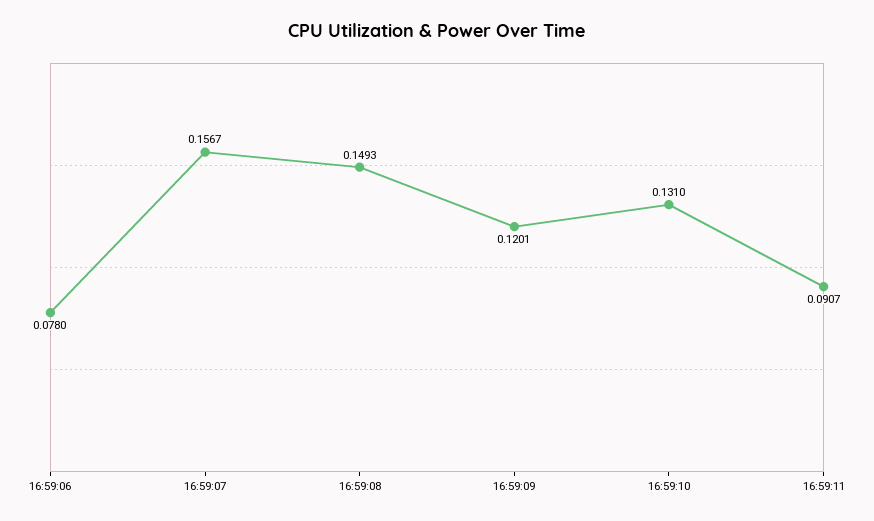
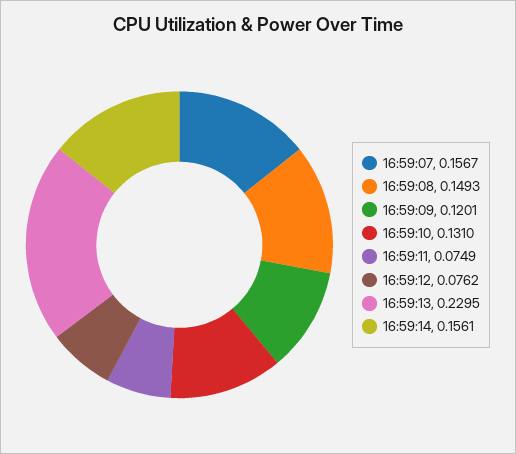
16:59:06: 0.078 -> none
16:59:11: 0.0907 -> 0.0749
16:59:12: none -> 0.0762
16:59:13: none -> 0.2295
16:59:14: none -> 0.1561

